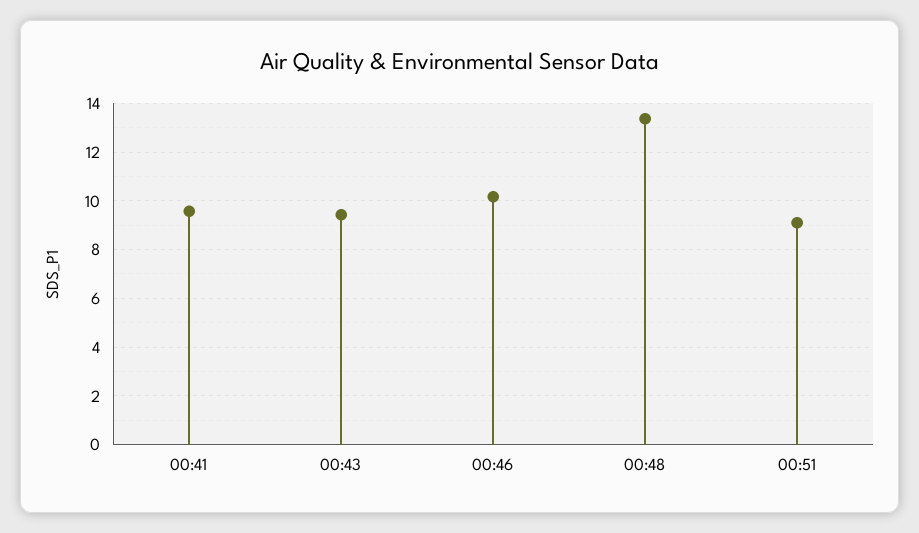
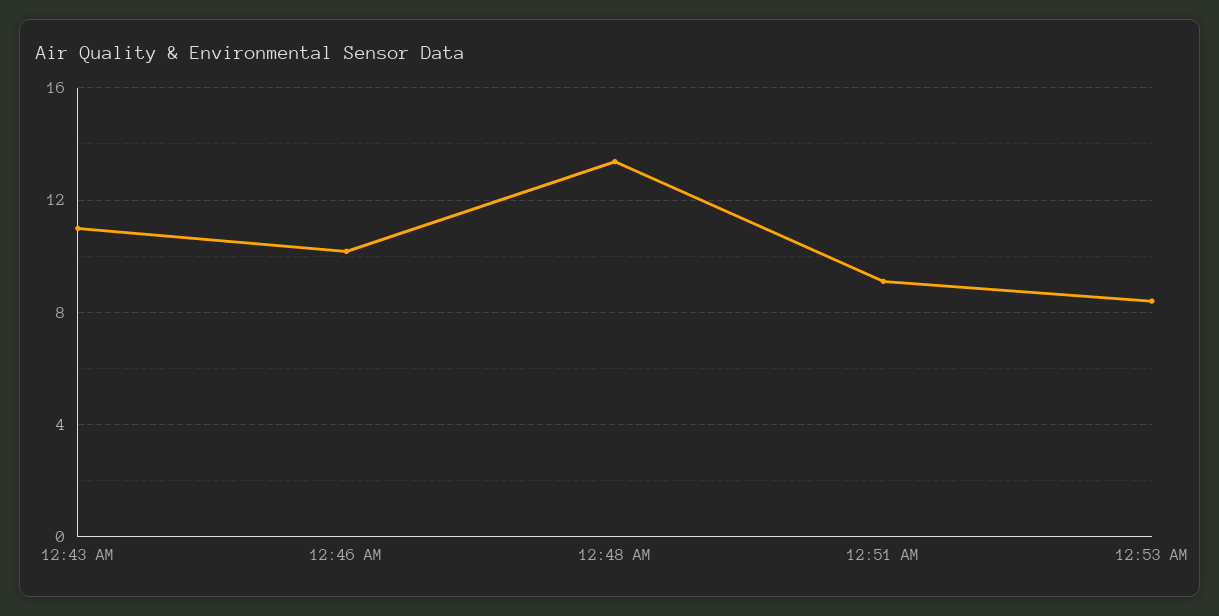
00:41: 9.5 -> none
00:43: 9.5 -> 11
12:53 AM: none -> 8.5

